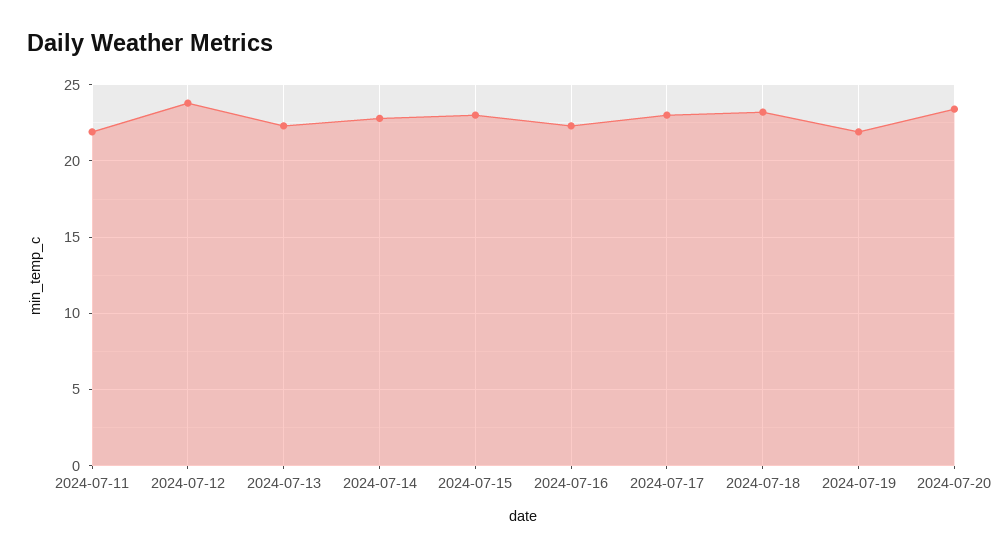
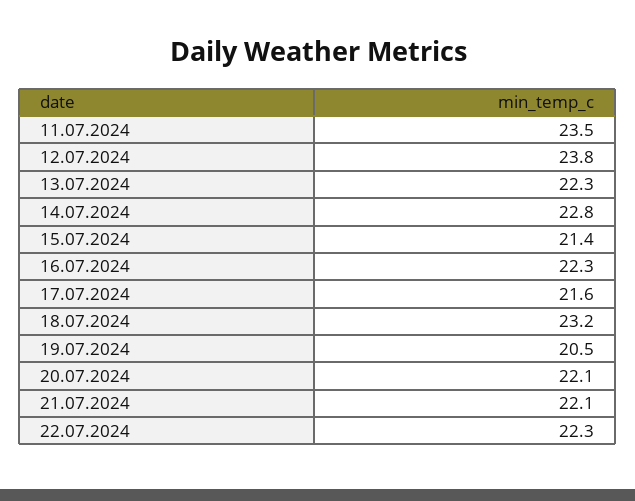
2024-07-11: 22 -> 23.5
2024-07-15: 23 -> 21.4
2024-07-17: 23 -> 21.6
2024-07-19: 22 -> 20.5
2024-07-20: 23.5 -> 22.1
21.07.2024: none -> 22.1
22.07.2024: none -> 22.3

